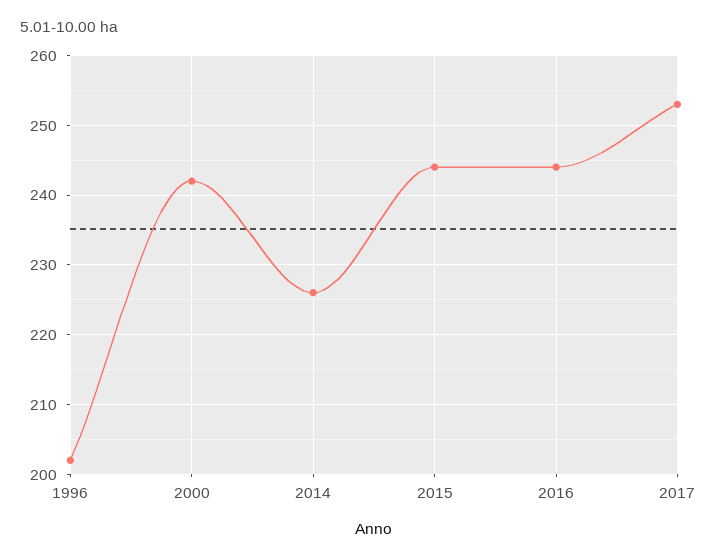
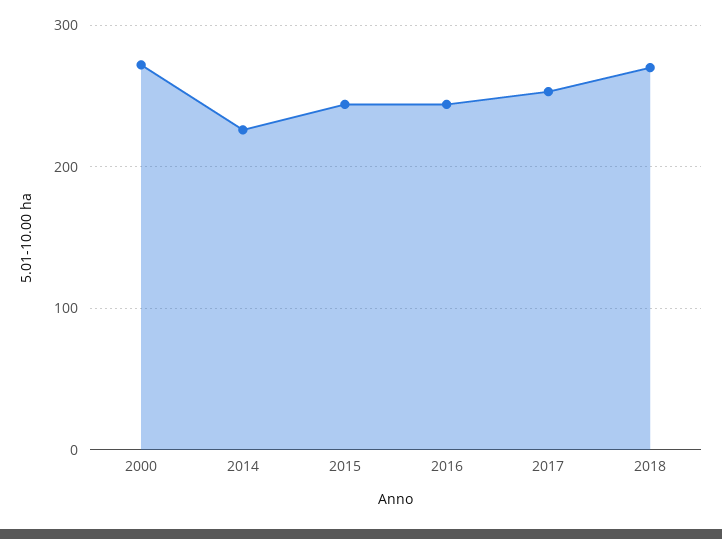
1996: 202 -> none
2000: 242 -> 270
2018: none -> 270

